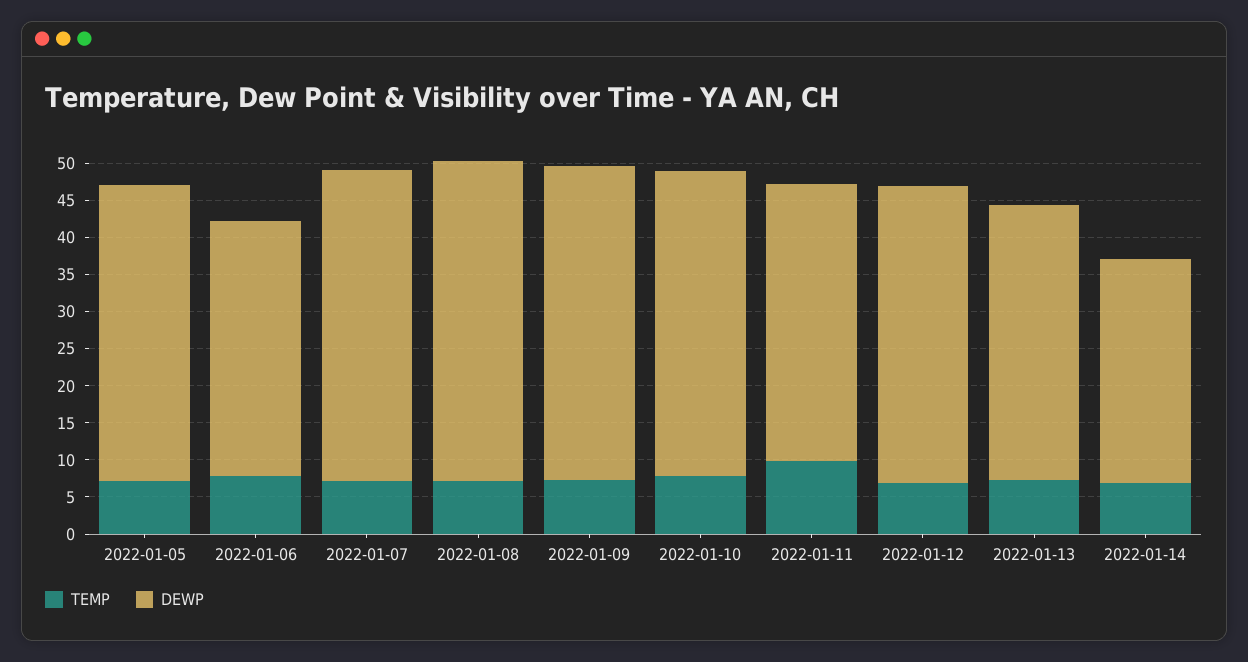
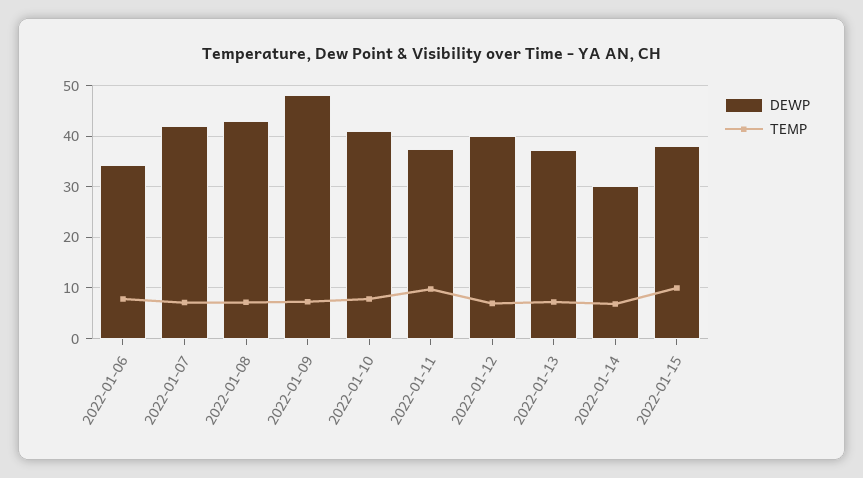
TEMP, 2022-01-05: 7.5 -> none
DEWP, 2022-01-05: 40 -> none
DEWP, 2022-01-09: 42.5 -> 48
DEWP, 2022-01-15: none -> 38
TEMP, 2022-01-15: none -> 10

